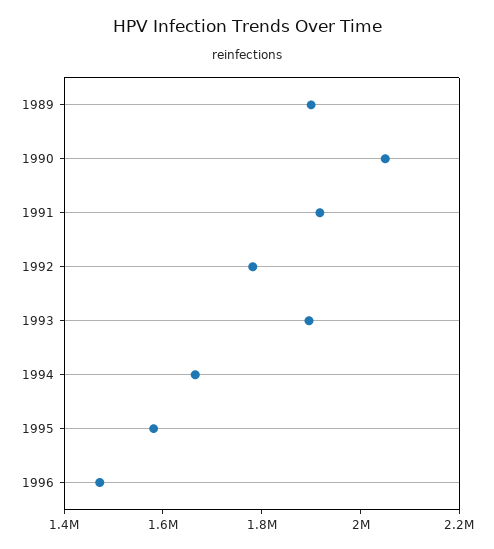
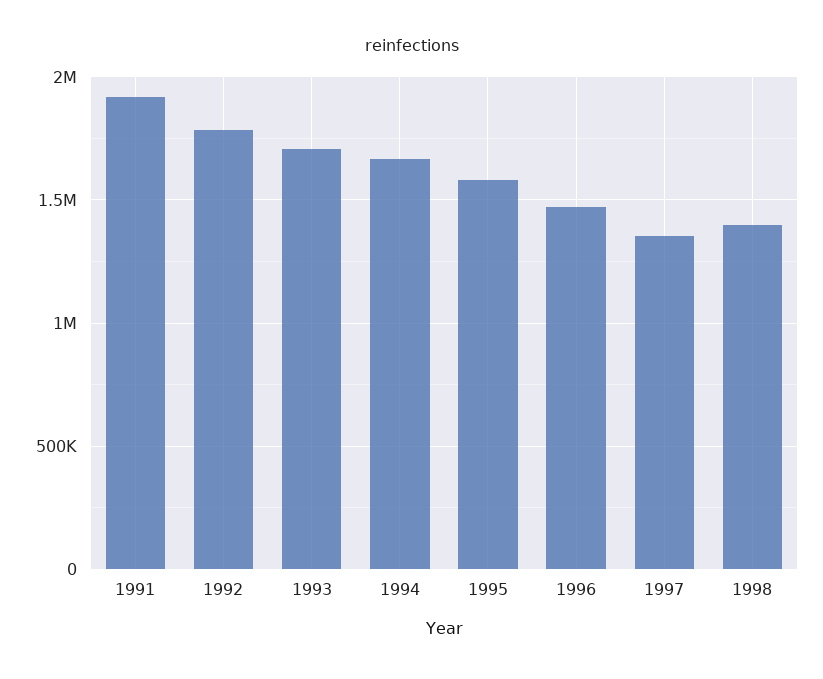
1989: 1900000 -> none
1990: 2050000 -> none
1993: 1900000 -> 1700000
1997: none -> 1350000
1998: none -> 1400000

